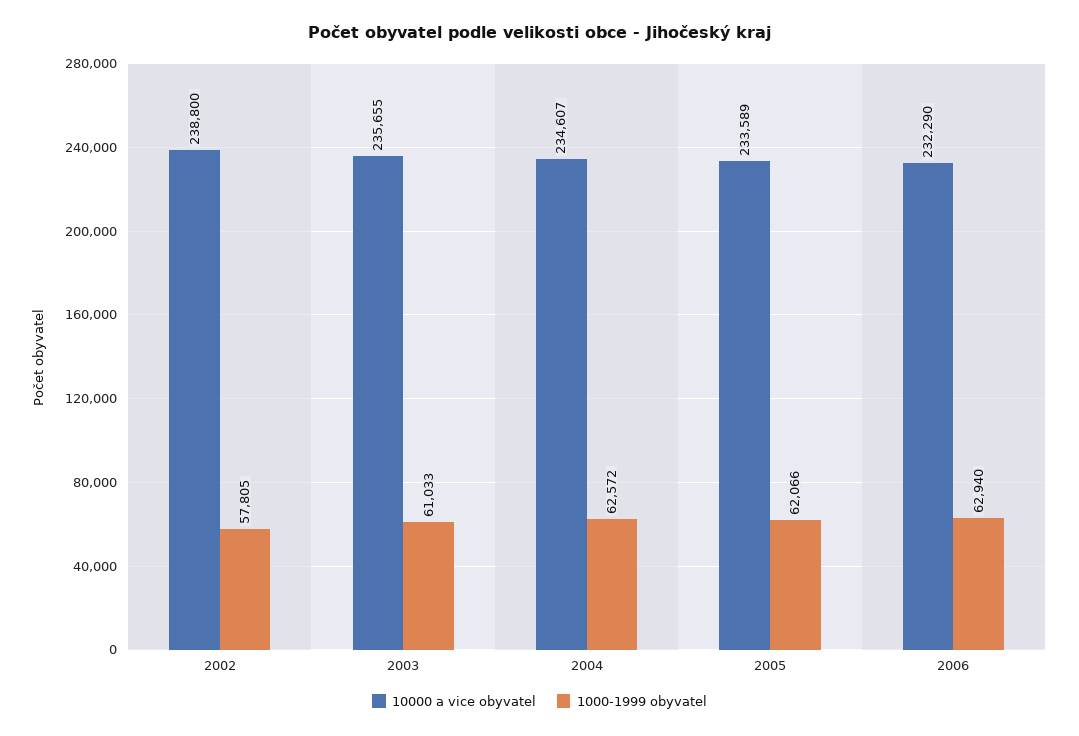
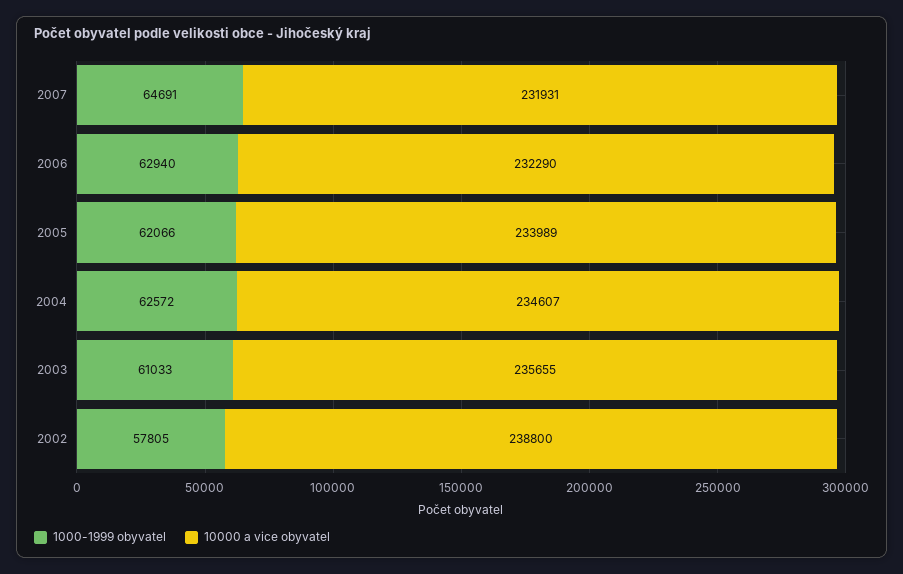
10000 a vice obyvatel, 2005: 233589 -> 233989
1000-1999 obyvatel, 2007: none -> 64691
10000 a vice obyvatel, 2007: none -> 231931

